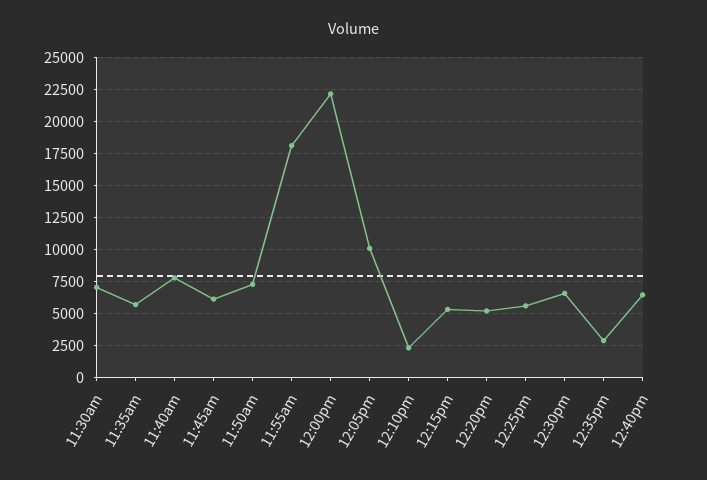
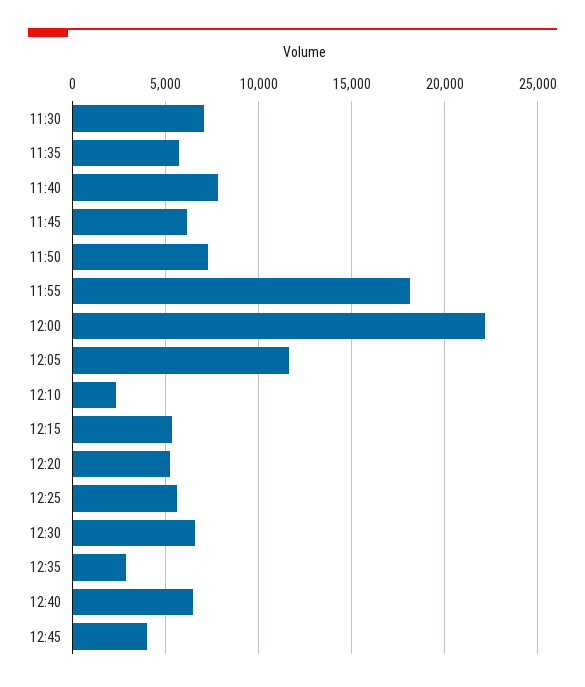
12:05pm: 10000 -> 11500
12:45: none -> 4000

